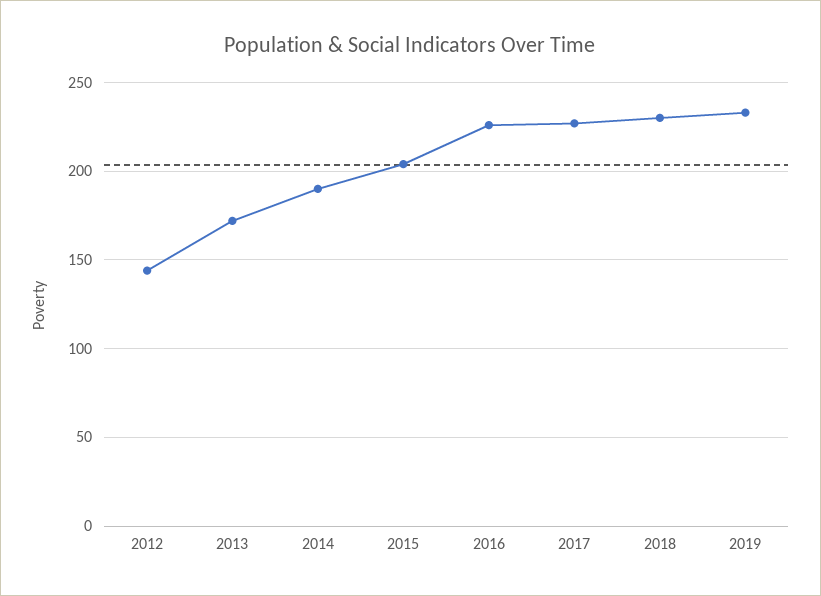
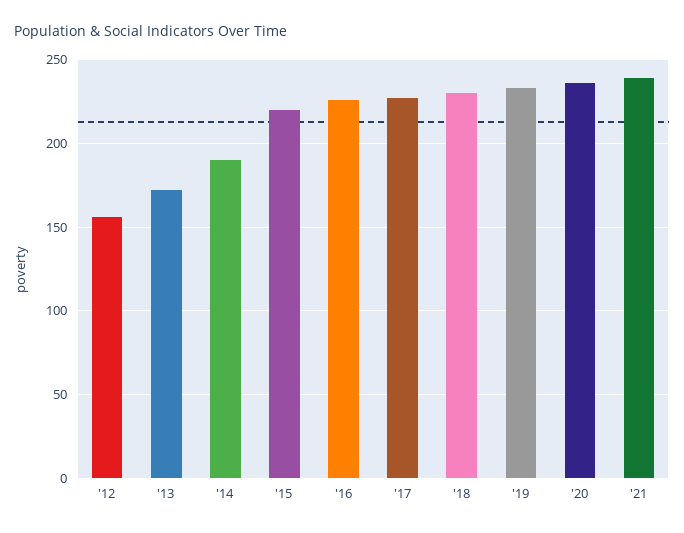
2012: 145 -> 155
2015: 205 -> 220
'20: none -> 235
'21: none -> 240

